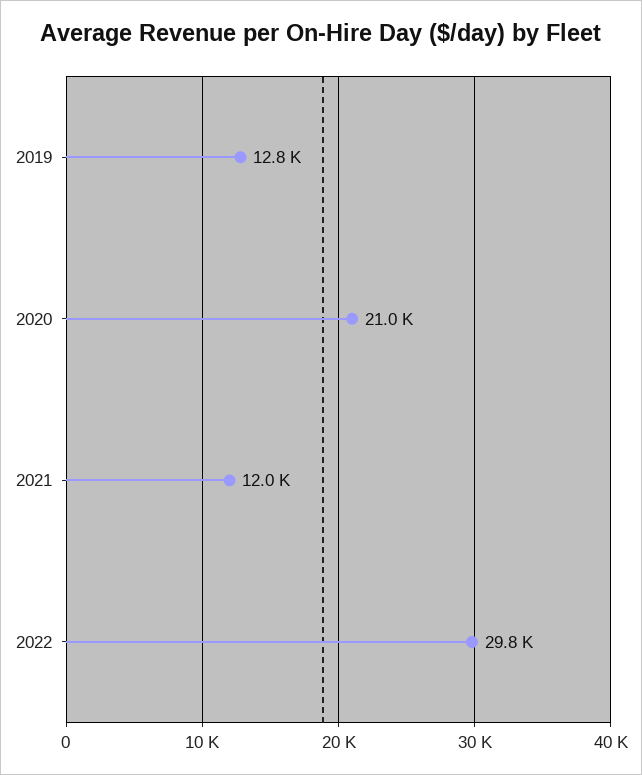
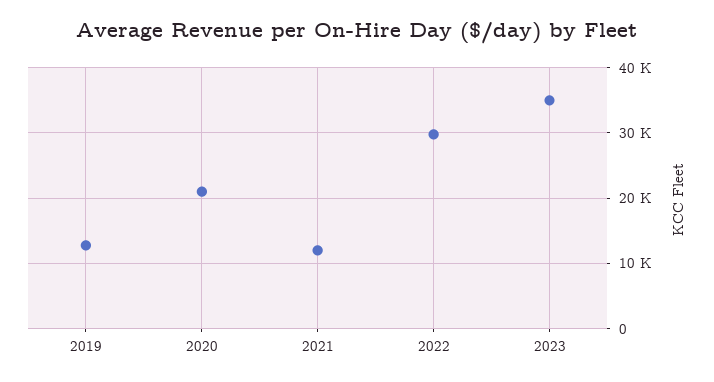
2023: none -> 35000

